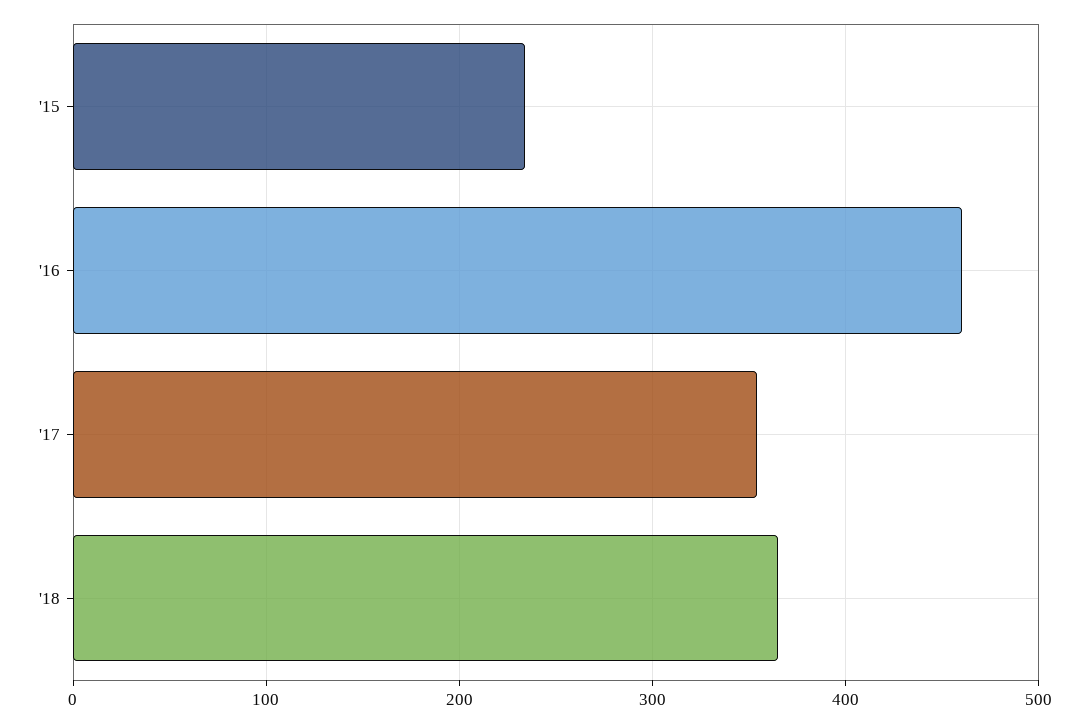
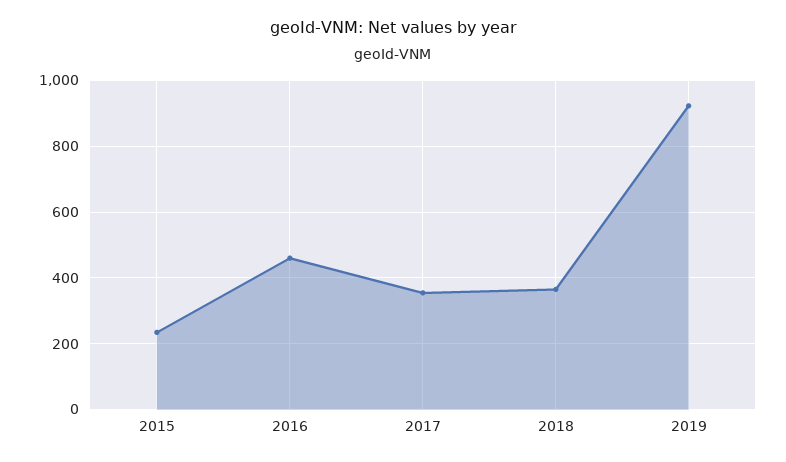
2019: none -> 920

